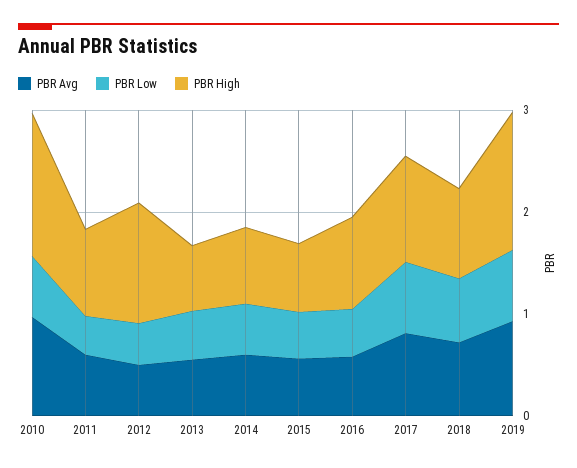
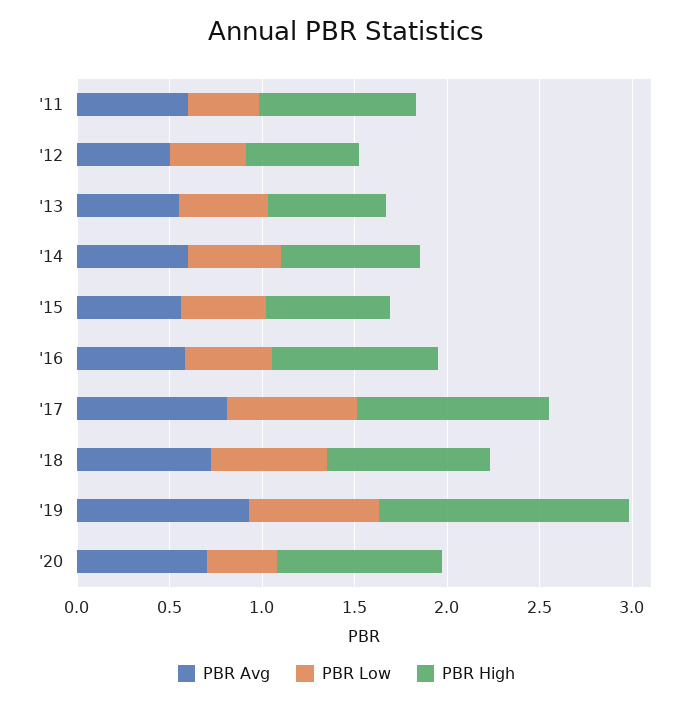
PBR Avg, 2010: 1 -> none
PBR Low, 2010: 0.6 -> none
PBR High, 2010: 1.4 -> none
PBR High, 2012: 1.2 -> 0.6
PBR Avg, '20: none -> 0.7
PBR Low, '20: none -> 0.4
PBR High, '20: none -> 0.9

